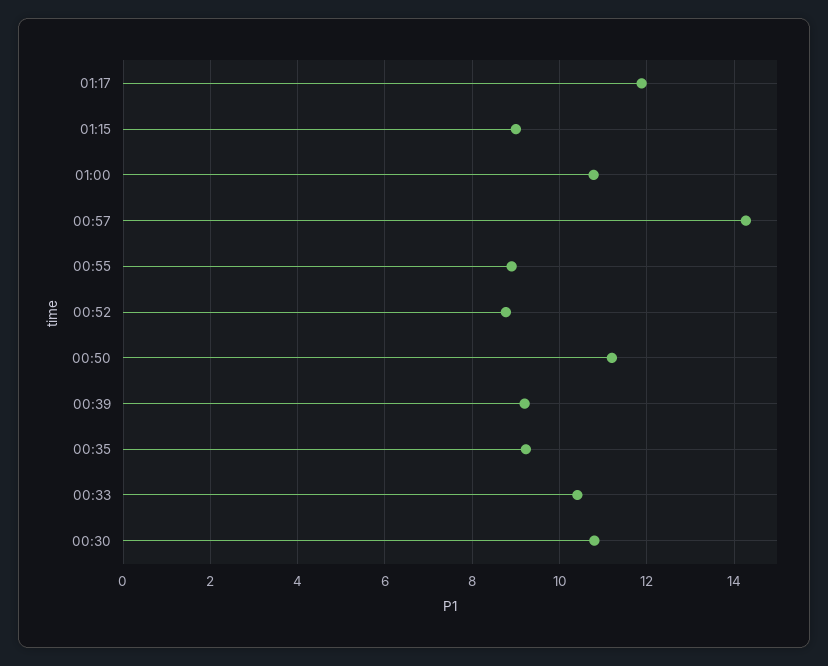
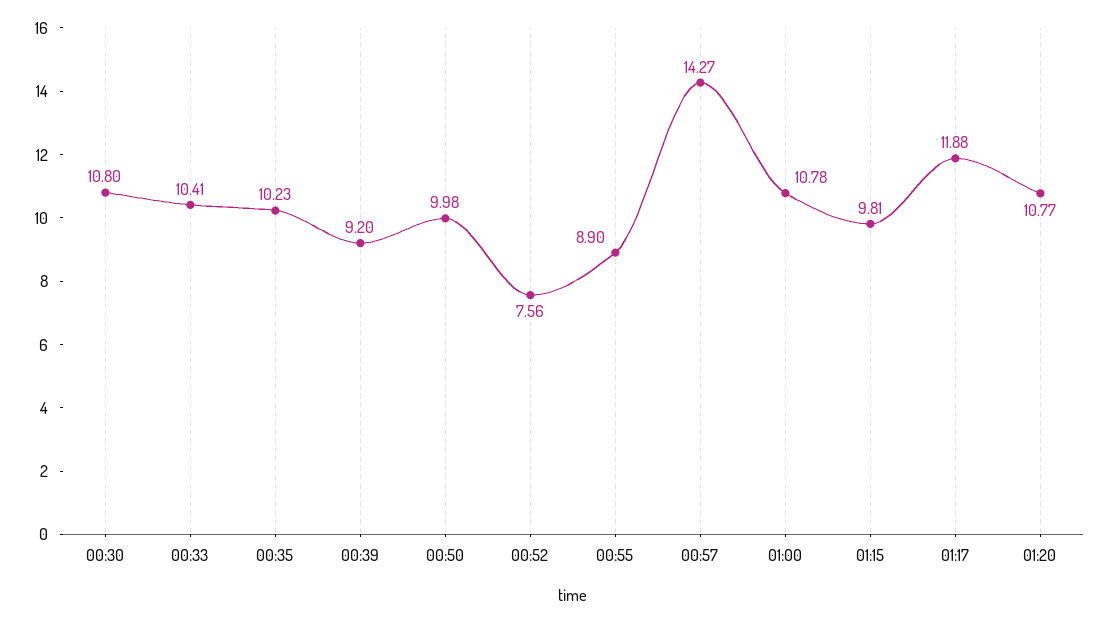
01:15: 9 -> 9.81
00:52: 8.8 -> 7.56
00:50: 11.2 -> 9.98
00:35: 9.2 -> 10.23
01:20: none -> 10.77

